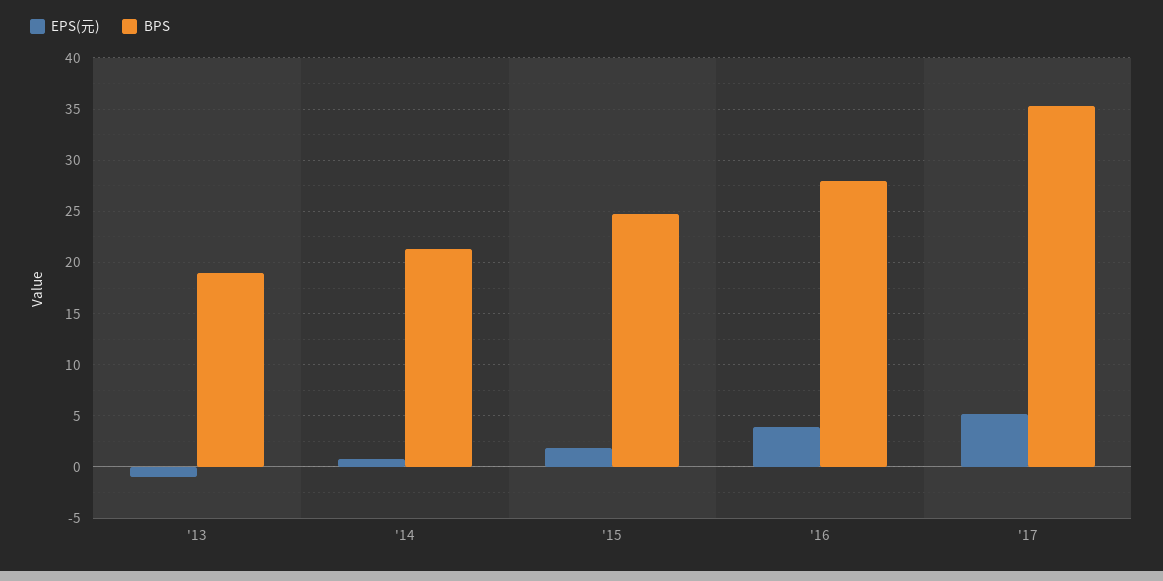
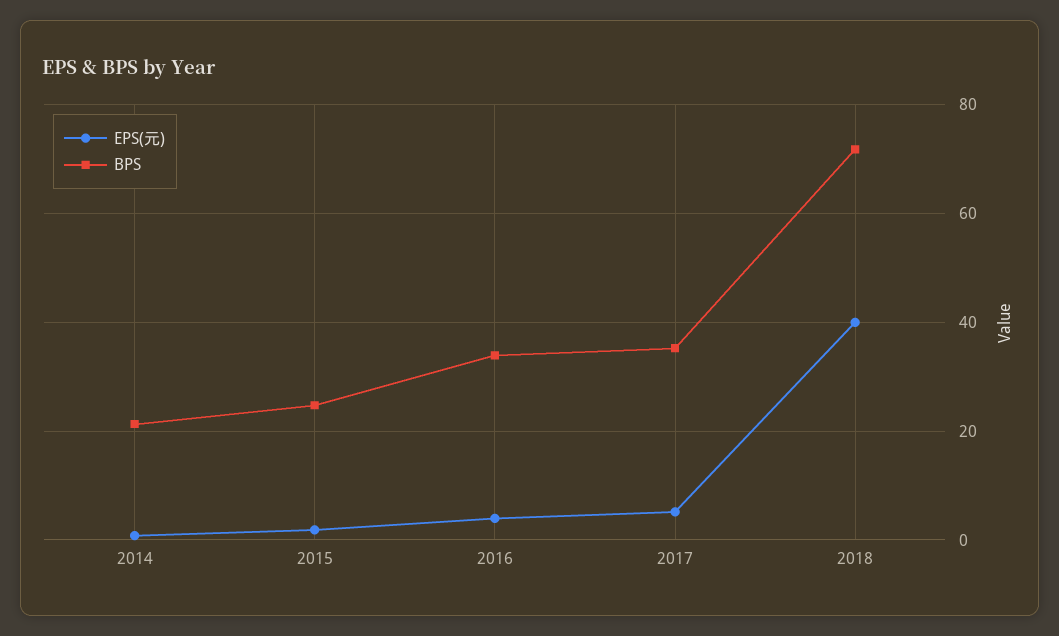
EPS(元), '13: -1 -> none
BPS, '13: 19 -> none
BPS, '16: 28 -> 34
EPS(元), 2018: none -> 40
BPS, 2018: none -> 72

